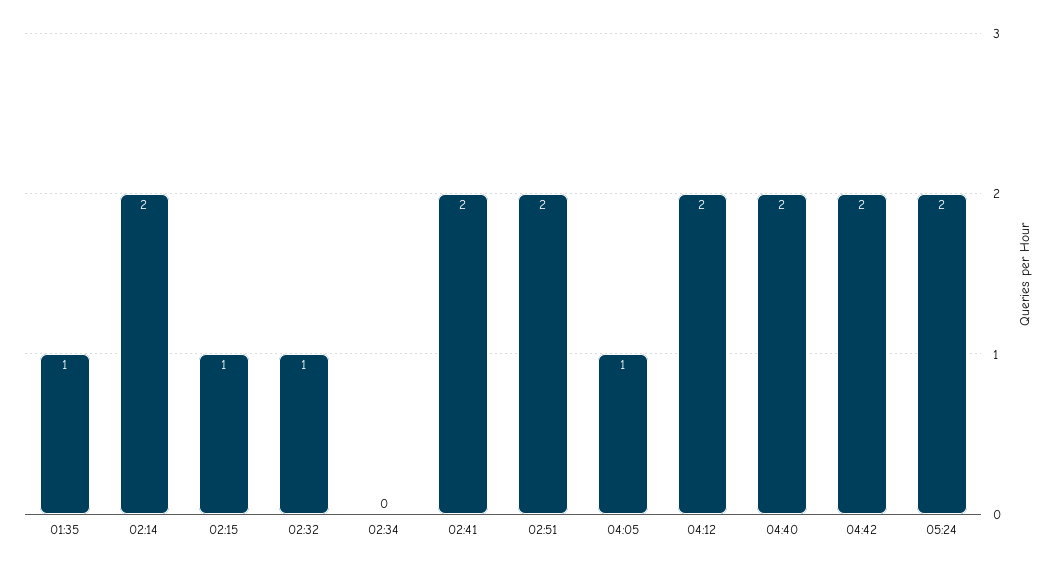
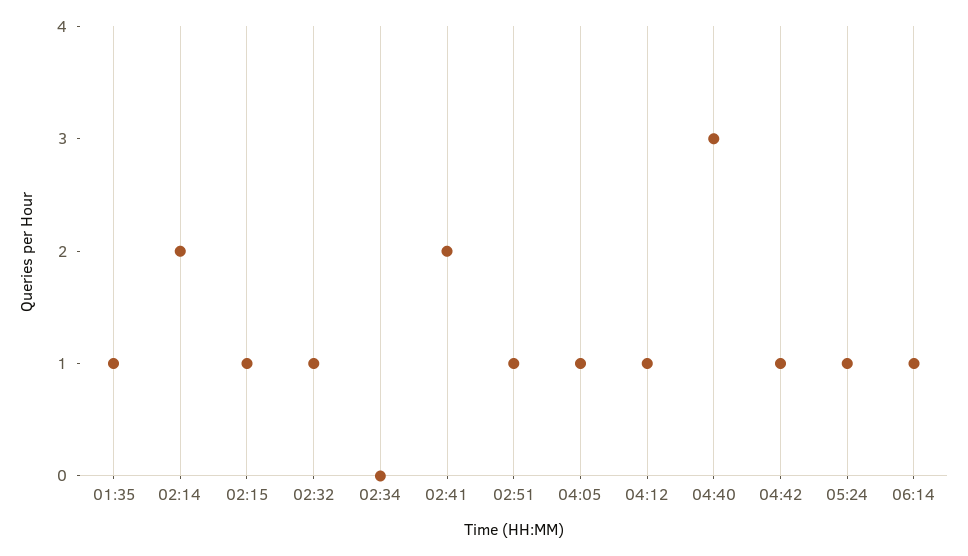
02:51: 2 -> 1
04:12: 2 -> 1
04:40: 2 -> 3
04:42: 2 -> 1
05:24: 2 -> 1
06:14: none -> 1

